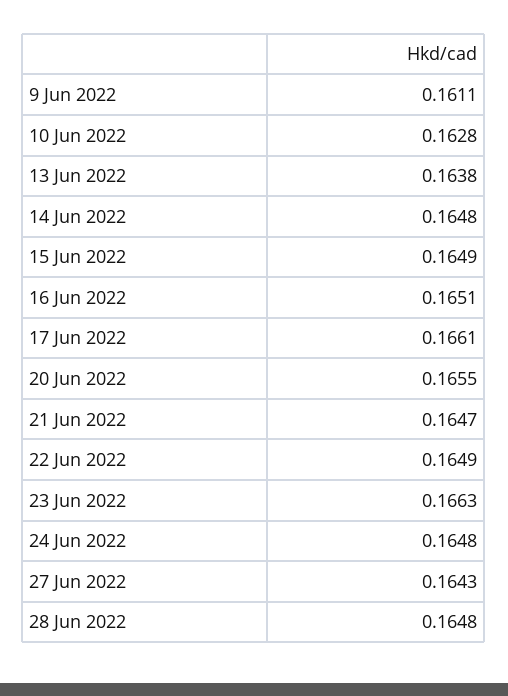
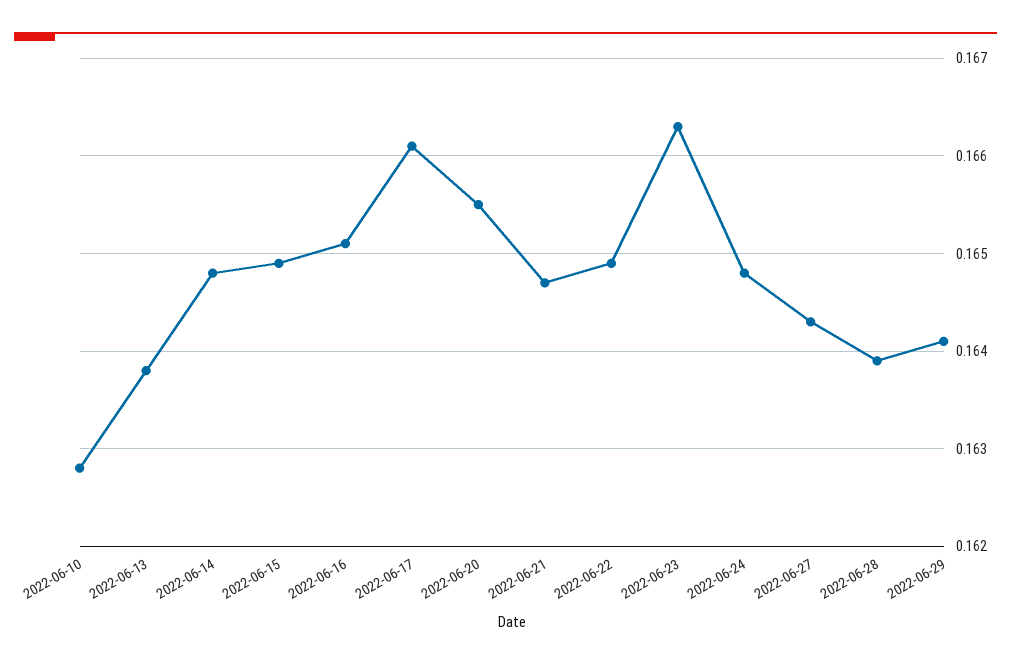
9 Jun 2022: 0.1611 -> none
28 Jun 2022: 0.1648 -> 0.1639
2022-06-29: none -> 0.1641

